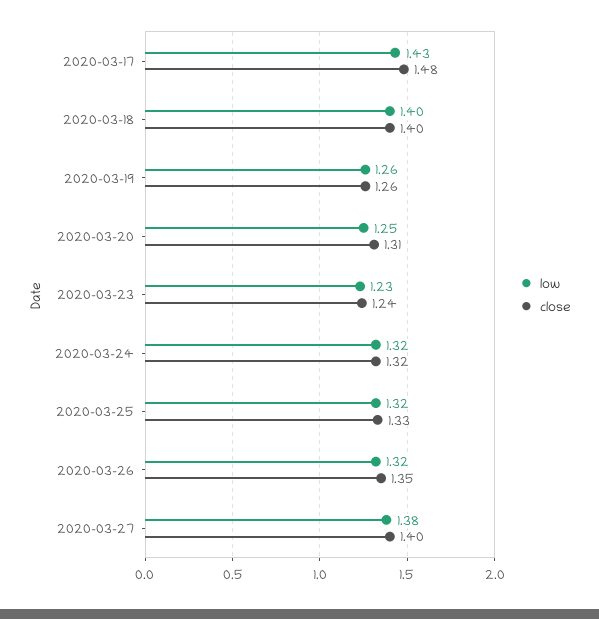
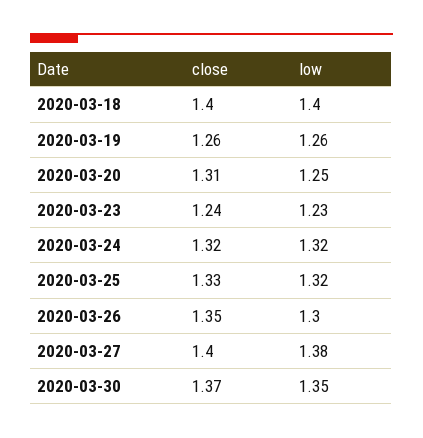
low, 2020-03-17: 1.43 -> none
close, 2020-03-17: 1.48 -> none
low, 2020-03-26: 1.32 -> 1.3
close, 2020-03-30: none -> 1.37
low, 2020-03-30: none -> 1.35

